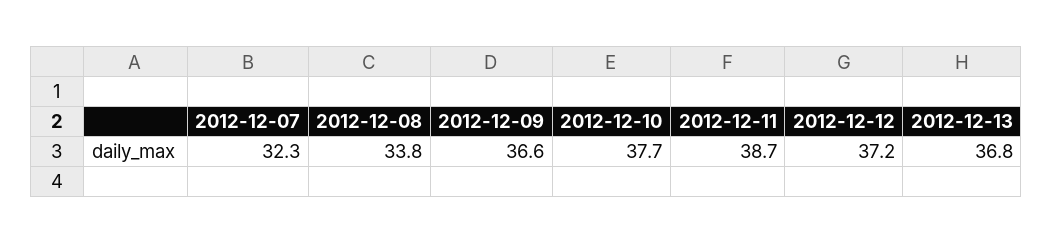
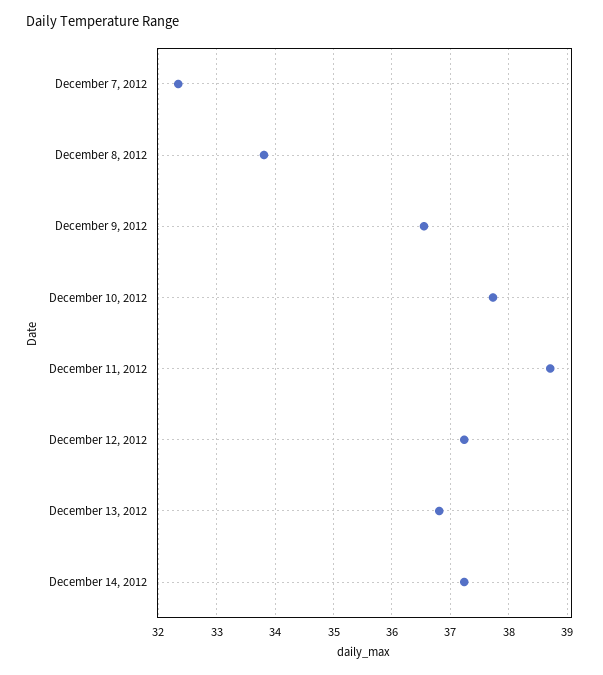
December 14, 2012: none -> 37.2

